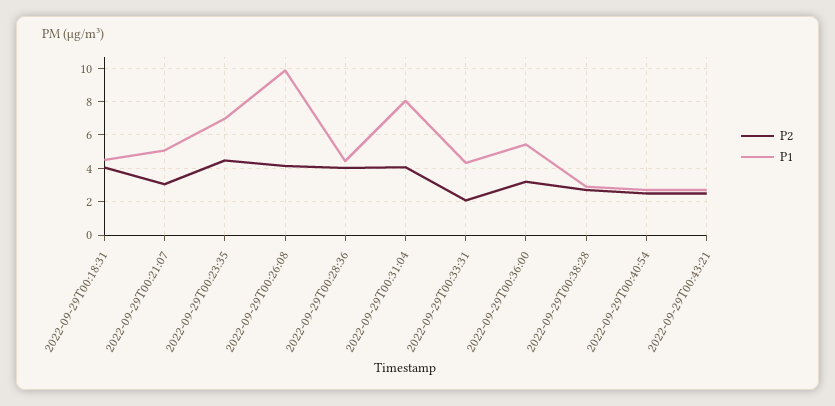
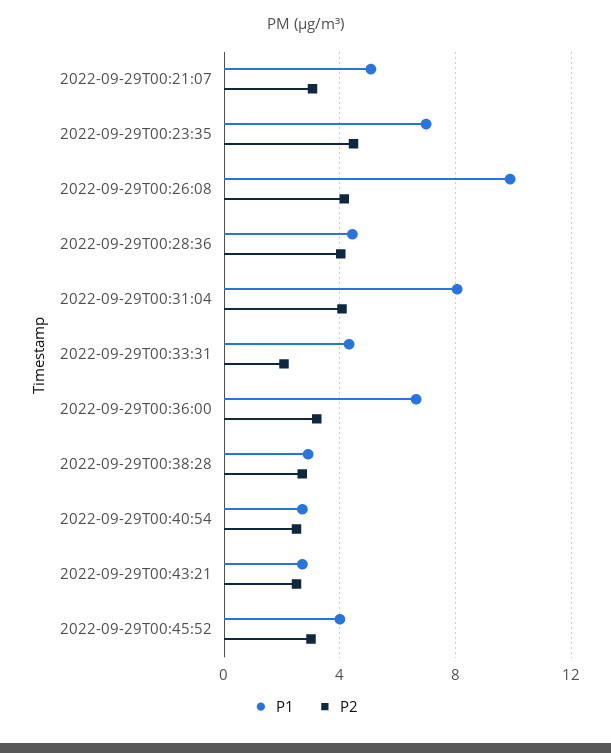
P2, 2022-09-29T00:18:31: 4 -> none
P1, 2022-09-29T00:18:31: 4.5 -> none
P1, 2022-09-29T00:36:00: 5.5 -> 6.5
P1, 2022-09-29T00:45:52: none -> 4
P2, 2022-09-29T00:45:52: none -> 3

